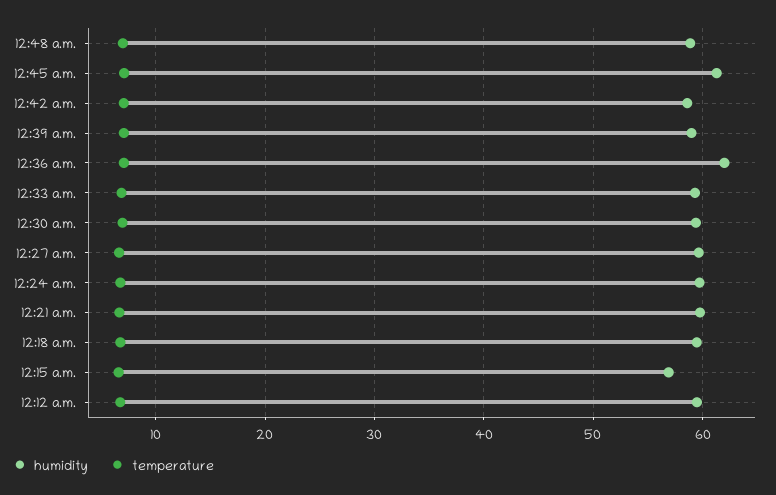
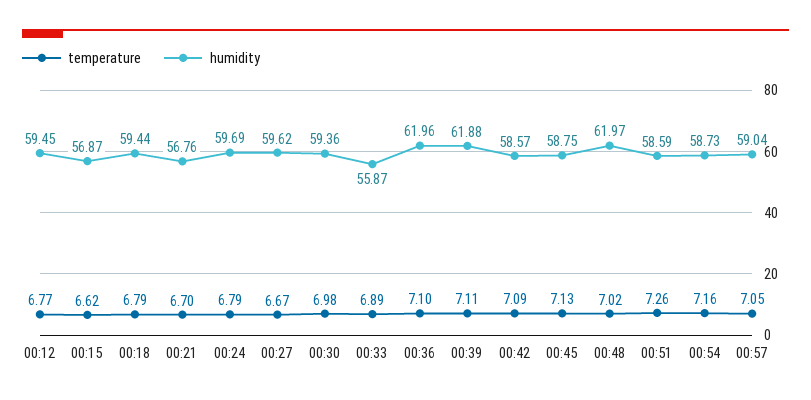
humidity, 12:48 a.m.: 59 -> 61.97
humidity, 12:45 a.m.: 61 -> 58.75
humidity, 12:39 a.m.: 59 -> 61.88
humidity, 12:33 a.m.: 59 -> 55.87
humidity, 12:21 a.m.: 60 -> 56.76
temperature, 00:51: none -> 7.26
humidity, 00:51: none -> 58.59
temperature, 00:54: none -> 7.16
humidity, 00:54: none -> 58.73
temperature, 00:57: none -> 7.05
humidity, 00:57: none -> 59.04

